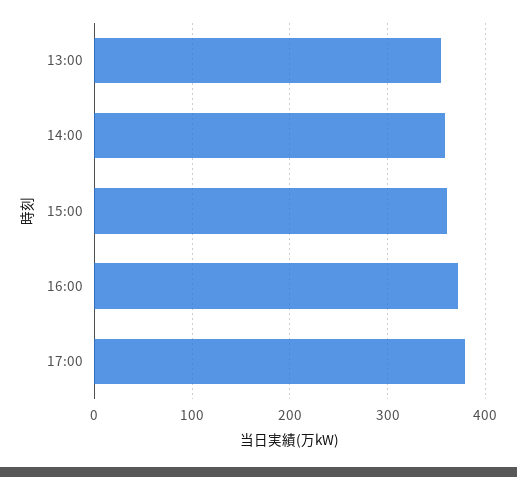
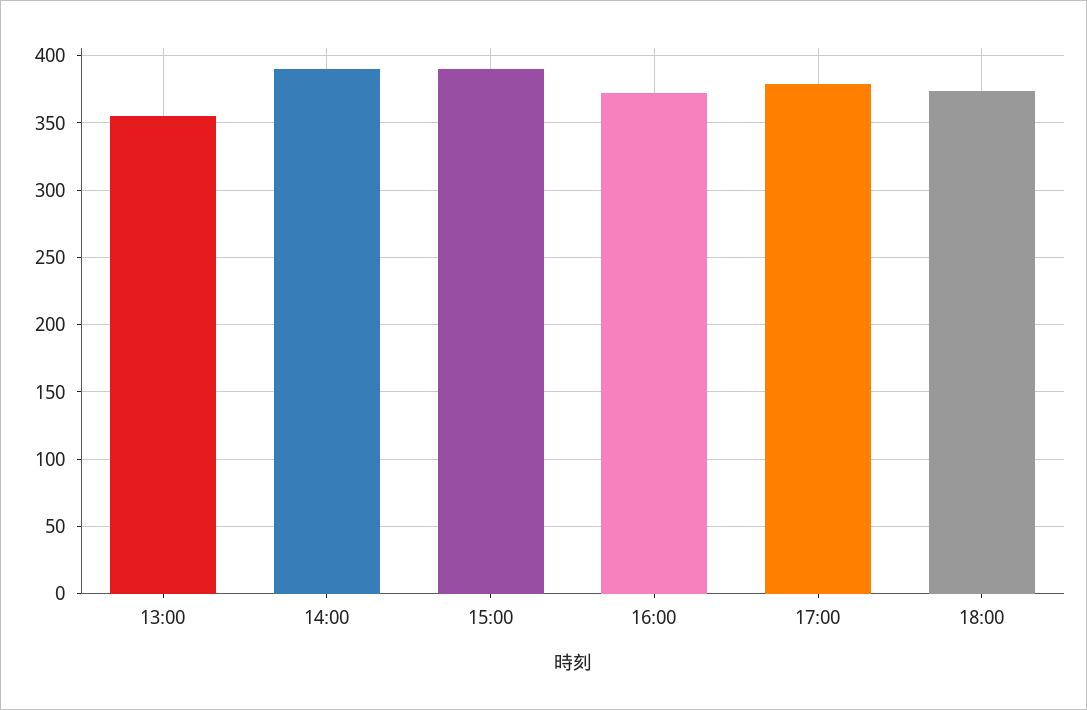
14:00: 360 -> 390
15:00: 360 -> 390
18:00: none -> 375

